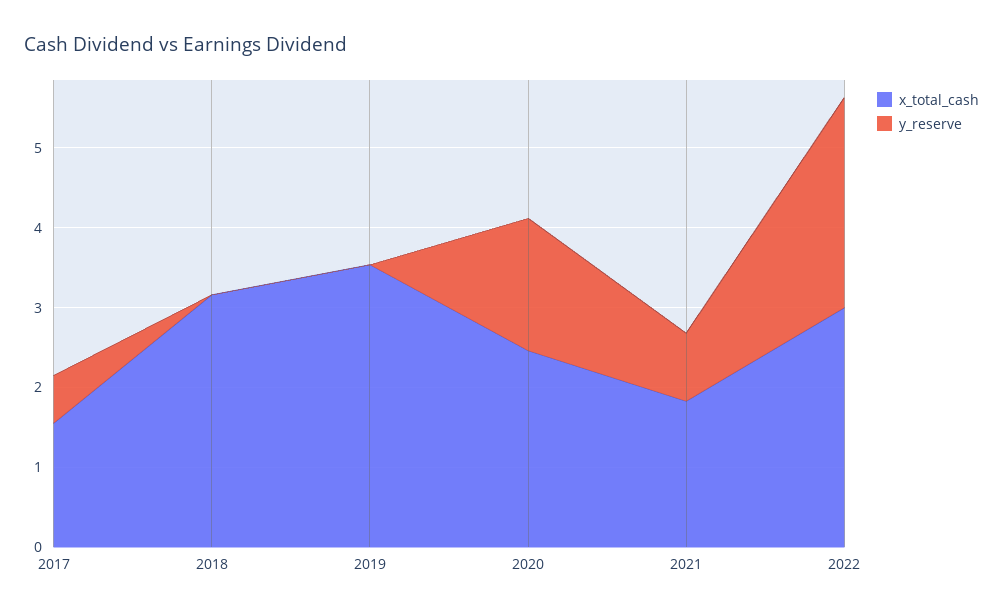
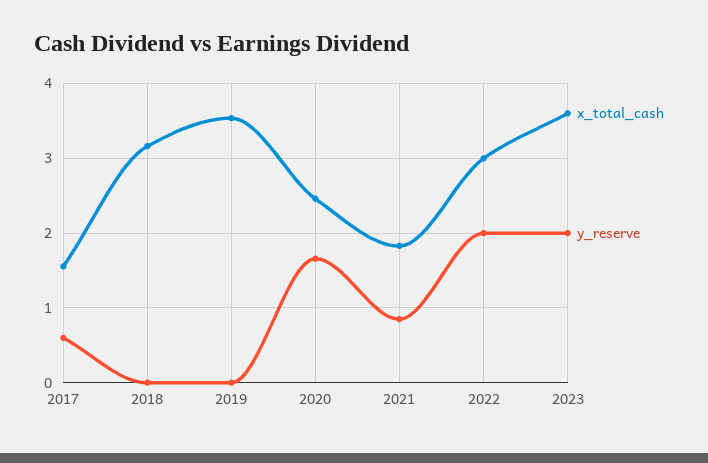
y_reserve, 2022: 2.6 -> 2
x_total_cash, 2023: none -> 3.6
y_reserve, 2023: none -> 2

